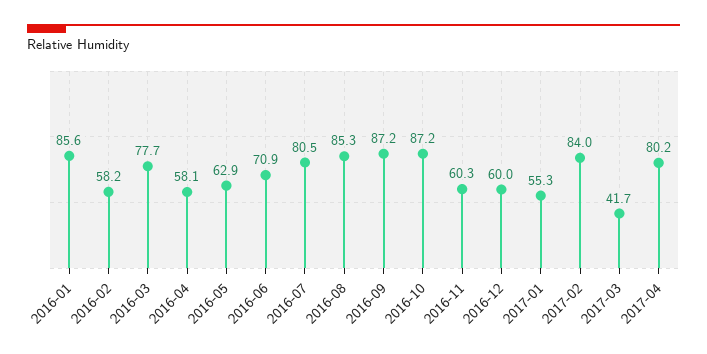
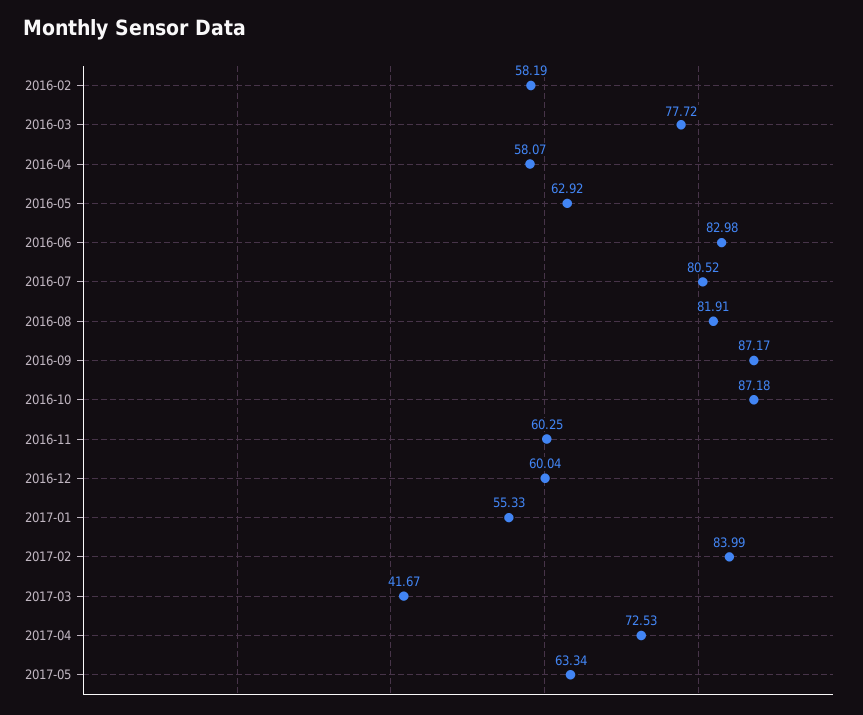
2016-01: 85.6 -> none
2016-06: 70.9 -> 82.98
2016-08: 85.3 -> 81.91
2017-04: 80.2 -> 72.53
2017-05: none -> 63.34

